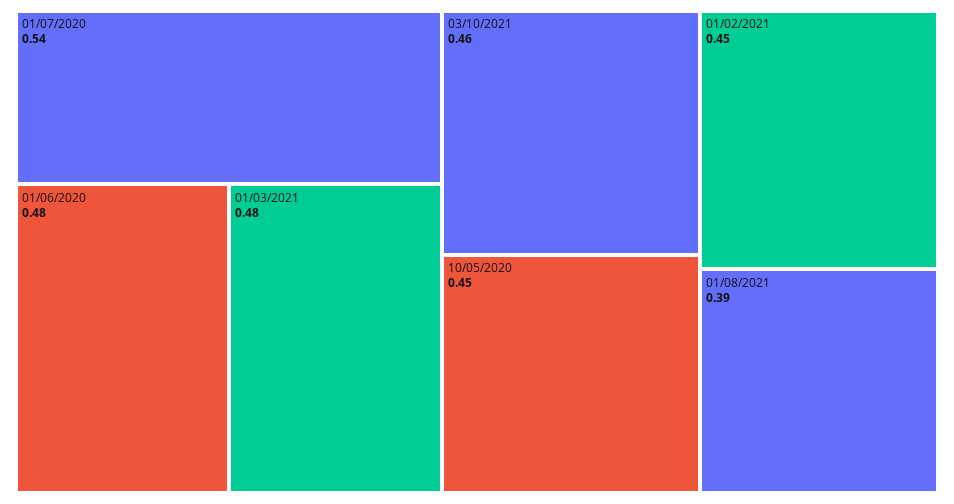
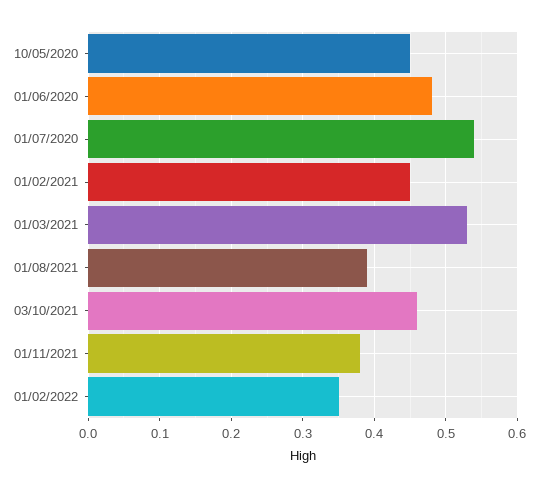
01/03/2021: 0.48 -> 0.53
01/11/2021: none -> 0.38
01/02/2022: none -> 0.35

